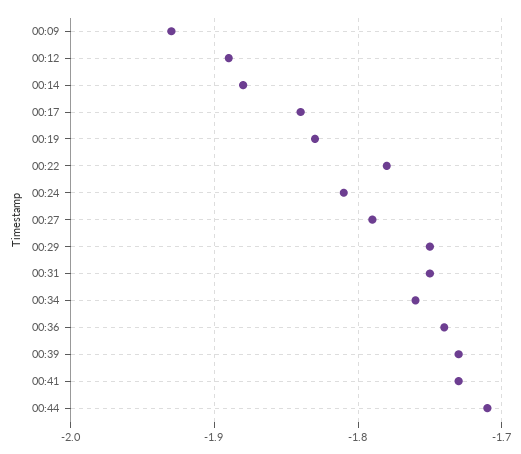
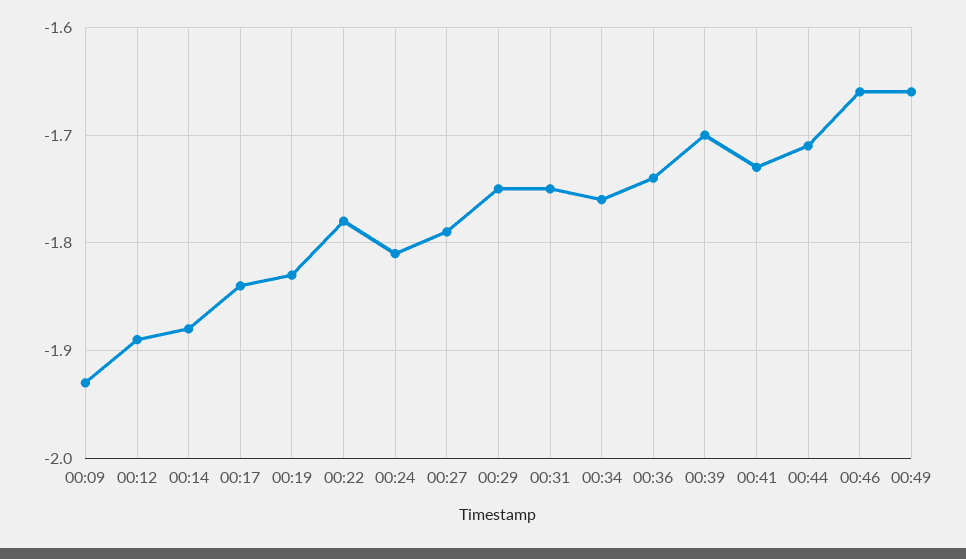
00:39: -1.73 -> -1.7
00:46: none -> -1.66
00:49: none -> -1.66

